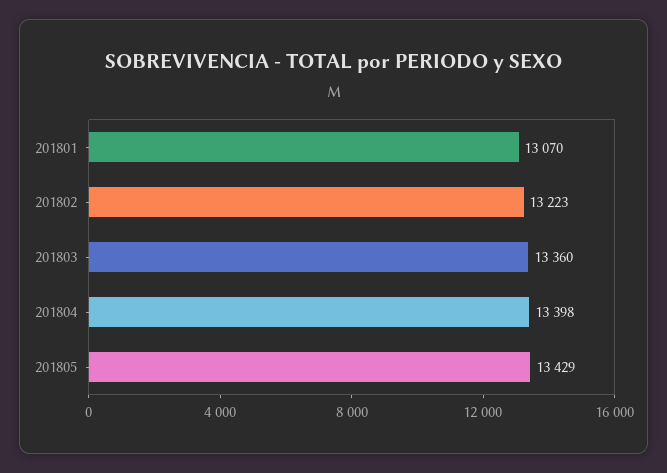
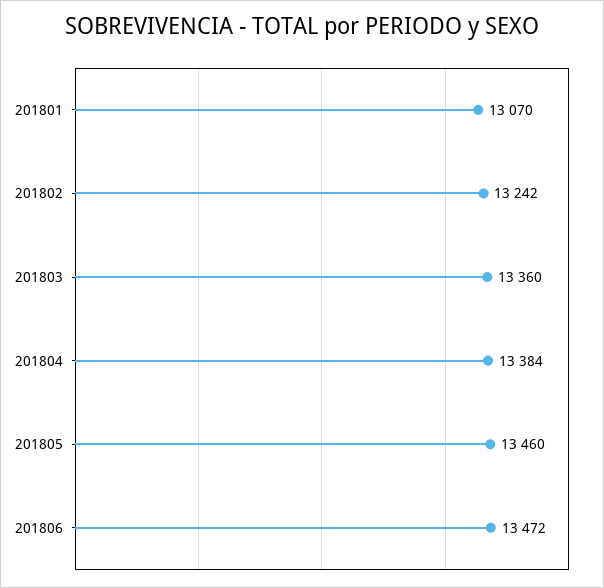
201802: 13223 -> 13242
201804: 13398 -> 13384
201805: 13429 -> 13460
201806: none -> 13472

